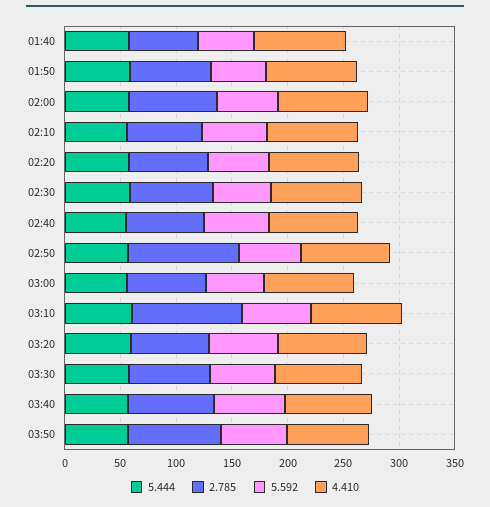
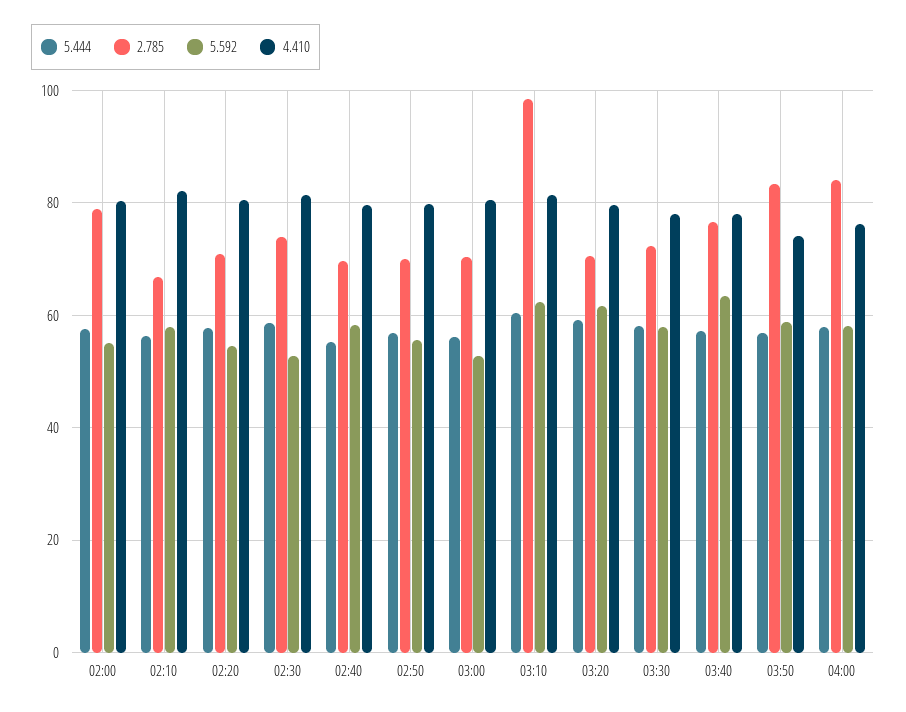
5.444, 01:40: 60 -> none
2.785, 01:40: 60 -> none
5.592, 01:40: 50 -> none
4.410, 01:40: 80 -> none
5.444, 01:50: 60 -> none
2.785, 01:50: 70 -> none
5.592, 01:50: 50 -> none
4.410, 01:50: 80 -> none
2.785, 02:50: 100 -> 70
5.444, 04:00: none -> 58
2.785, 04:00: none -> 84
5.592, 04:00: none -> 58
4.410, 04:00: none -> 76

